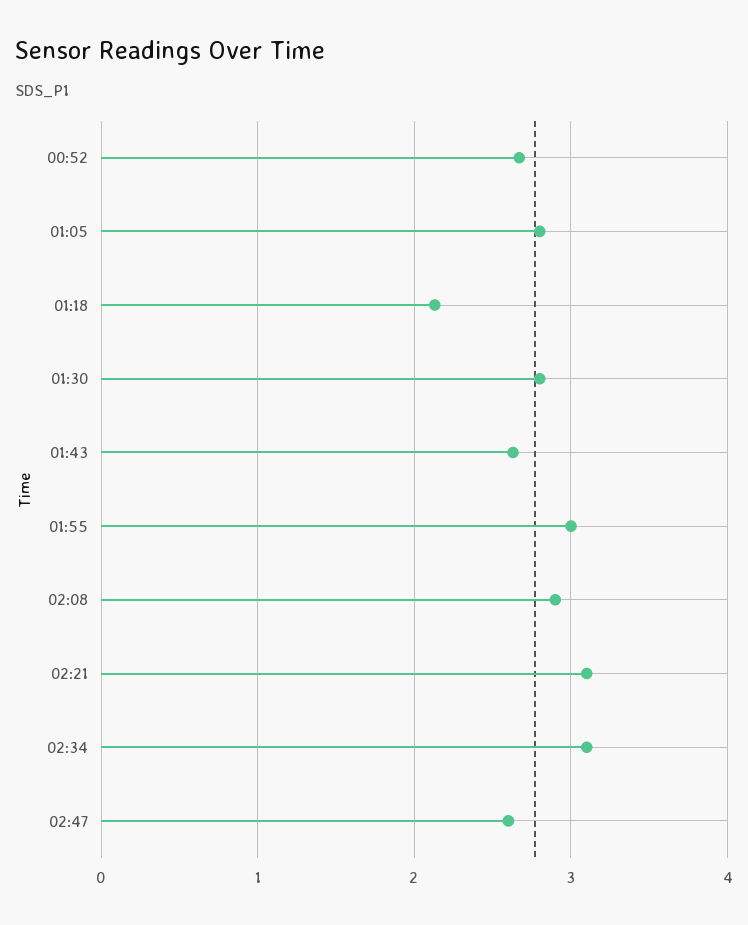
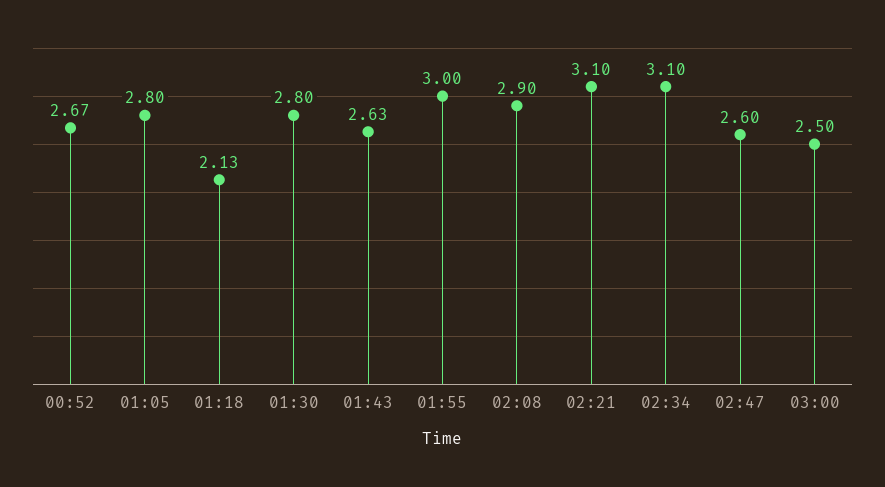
03:00: none -> 2.5

